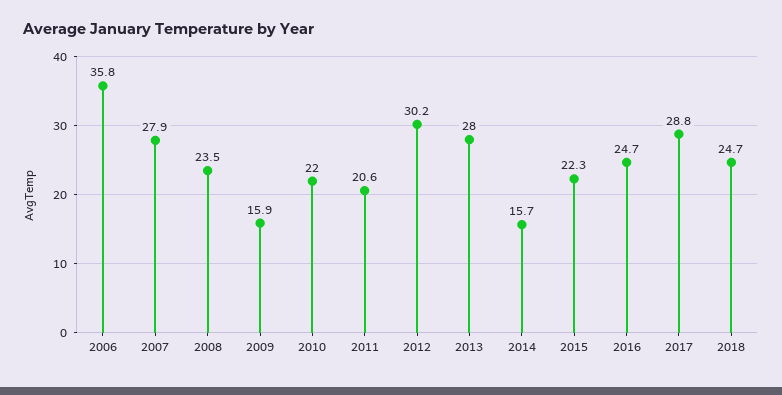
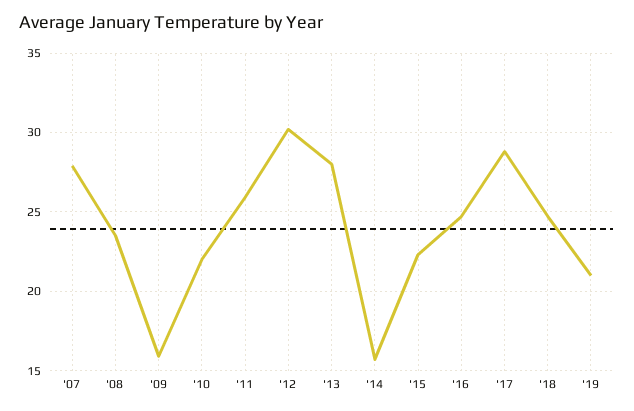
2006: 35.8 -> none
2011: 20.6 -> 26
'19: none -> 21

